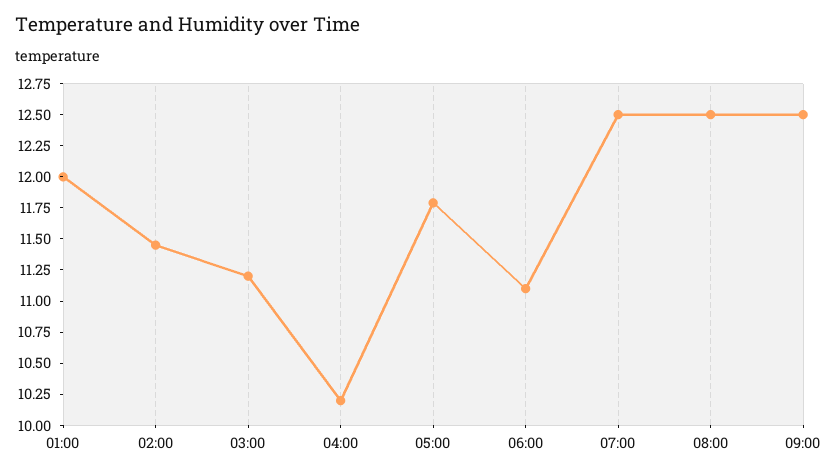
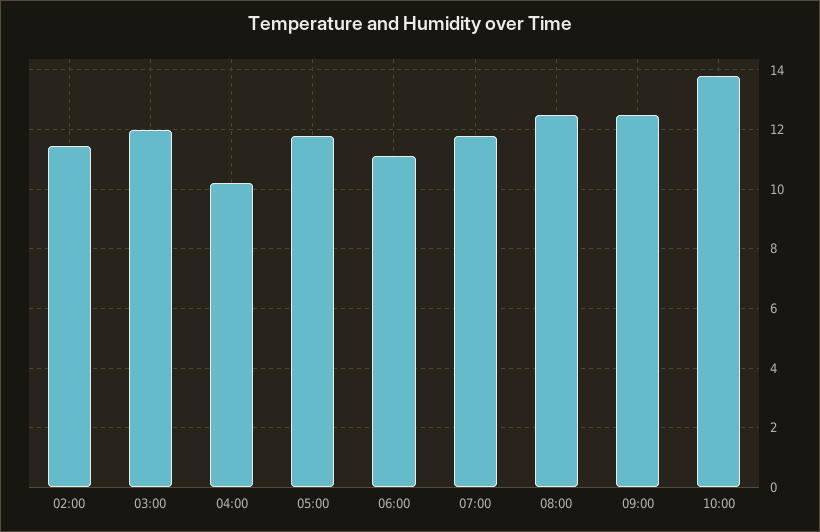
01:00: 12 -> none
03:00: 11.25 -> 12
07:00: 12.5 -> 11.75
10:00: none -> 13.75

